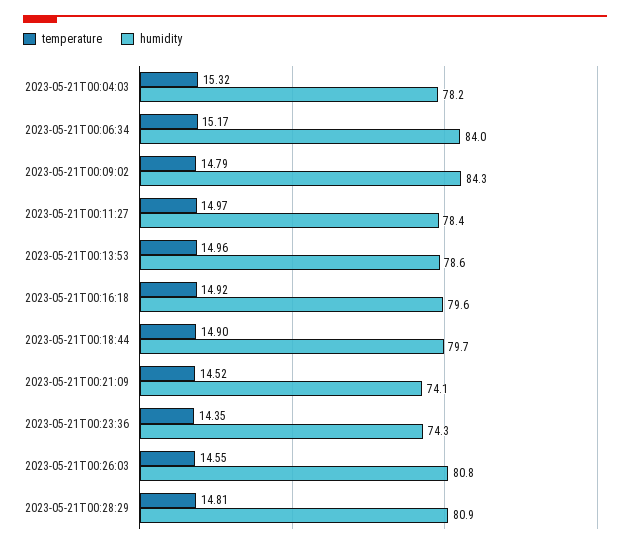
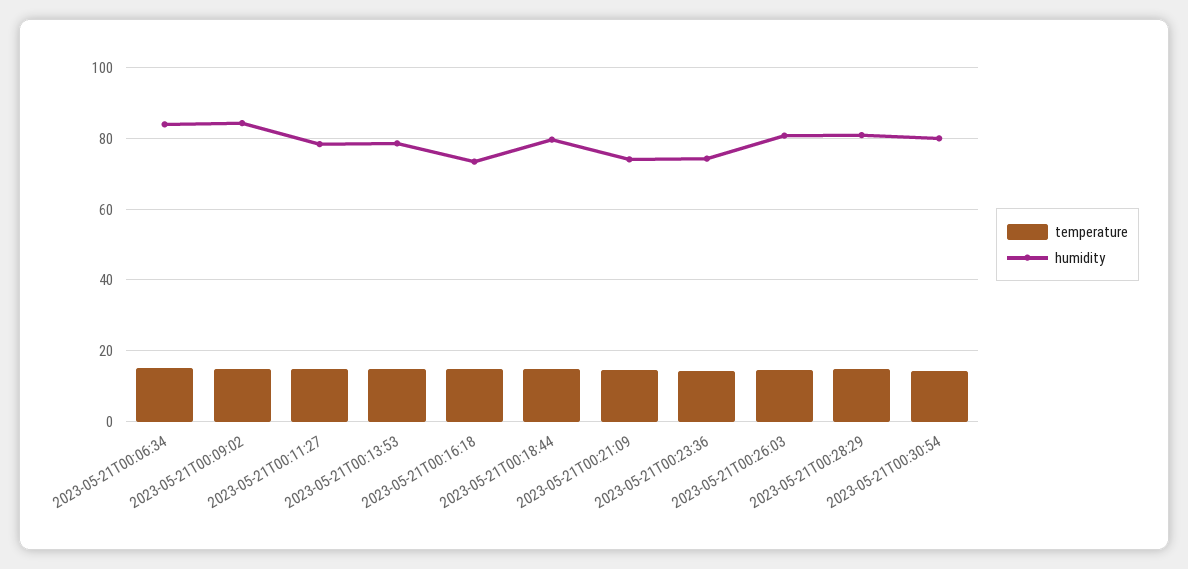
temperature, 2023-05-21T00:04:03: 15.32 -> none
humidity, 2023-05-21T00:04:03: 78.2 -> none
humidity, 2023-05-21T00:16:18: 79.6 -> 74
temperature, 2023-05-21T00:30:54: none -> 14
humidity, 2023-05-21T00:30:54: none -> 80

